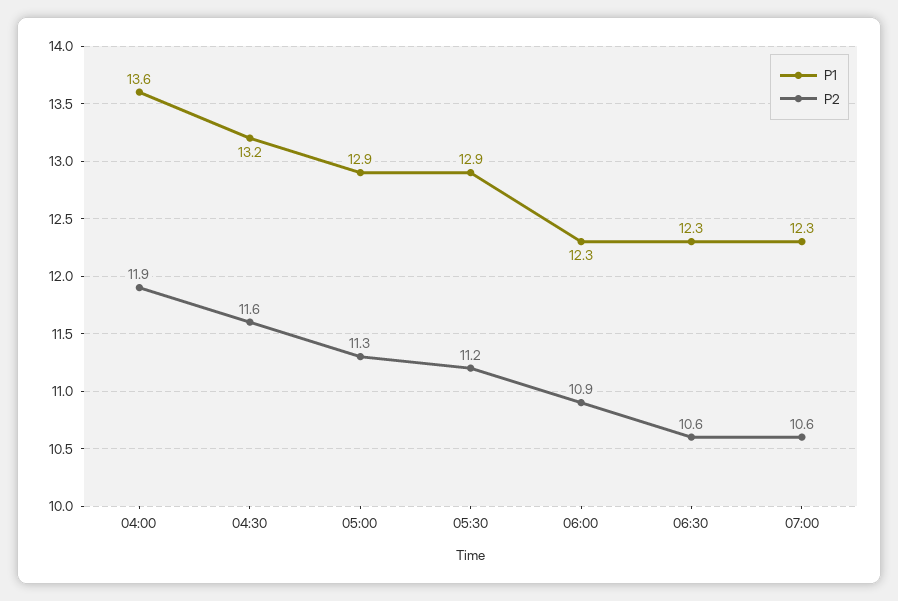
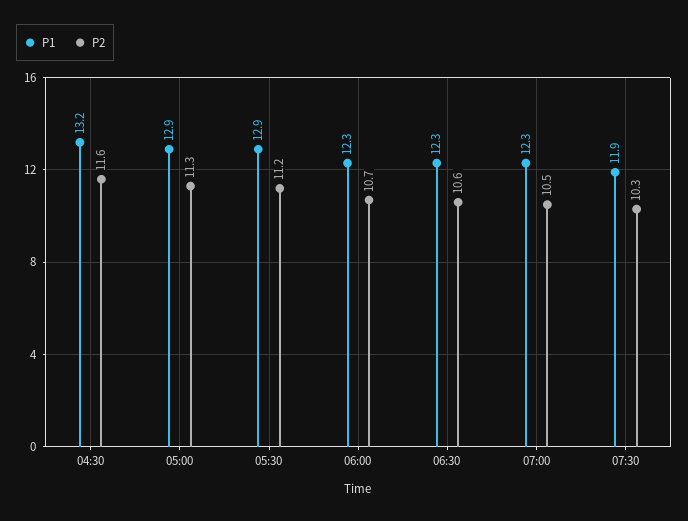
P1, 04:00: 13.6 -> none
P2, 04:00: 11.9 -> none
P2, 06:00: 10.9 -> 10.7
P2, 07:00: 10.6 -> 10.5
P1, 07:30: none -> 11.9
P2, 07:30: none -> 10.3

